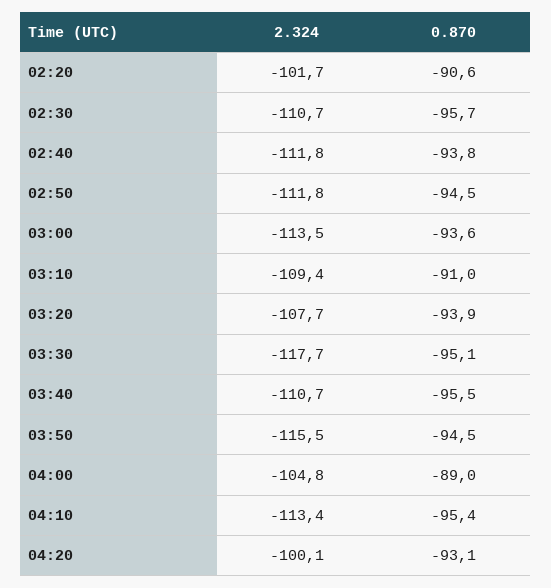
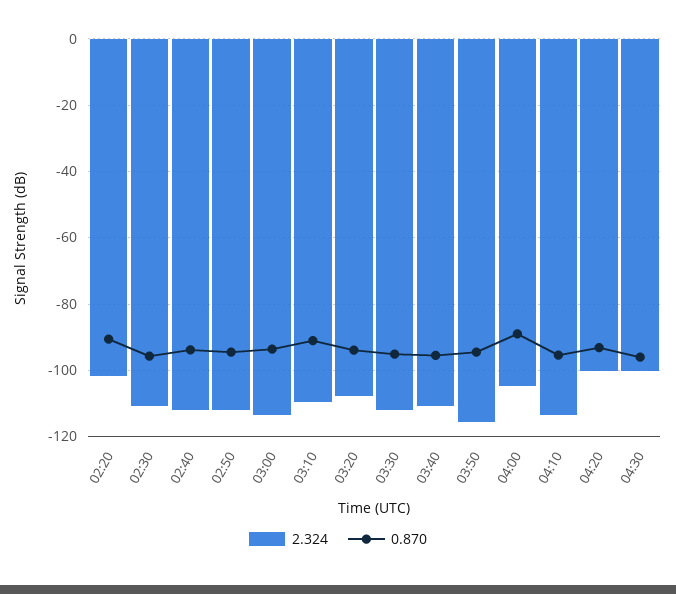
2.324, 03:30: -117.7 -> -112
2.324, 04:30: none -> -100
0.870, 04:30: none -> -96

